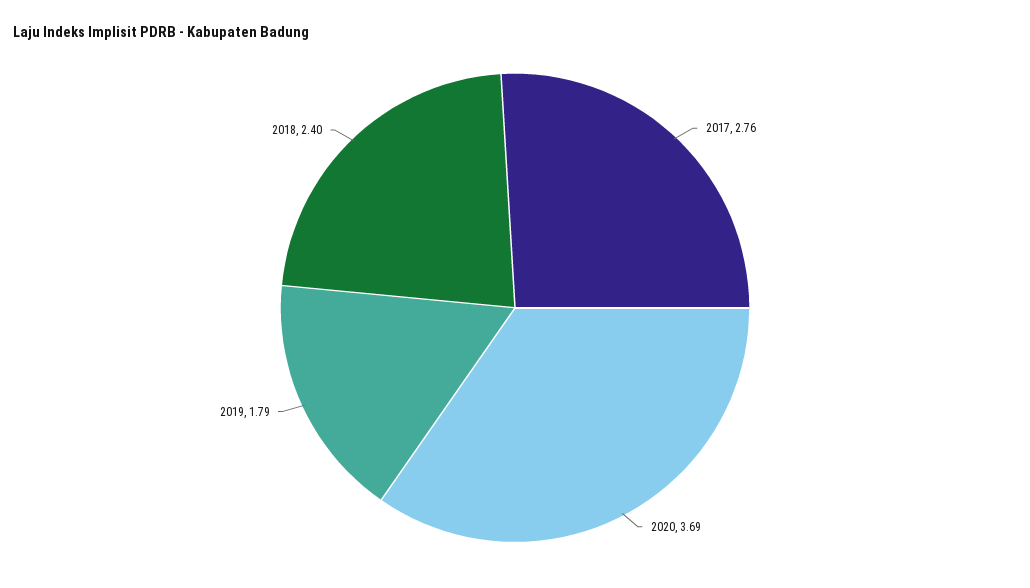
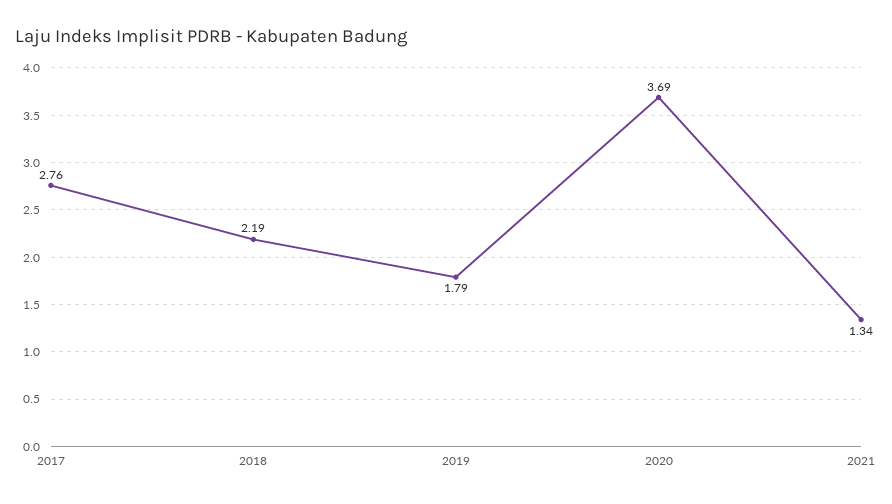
2018: 2.4 -> 2.19
2021: none -> 1.34

